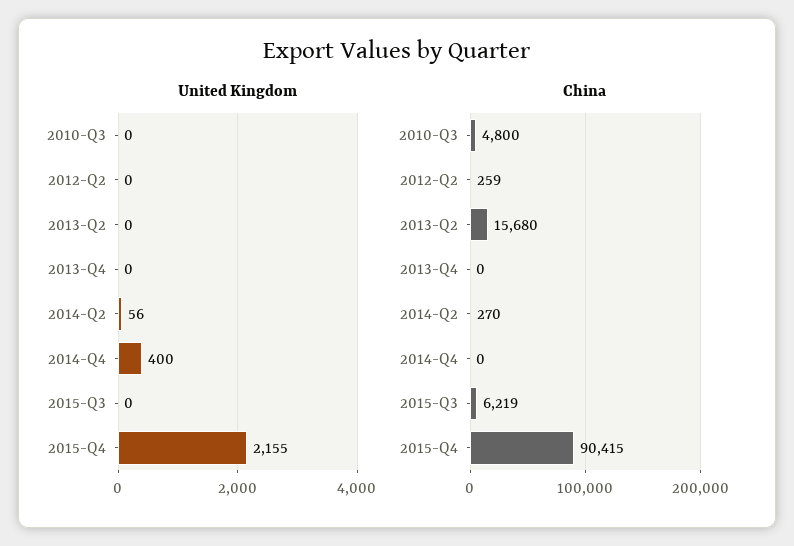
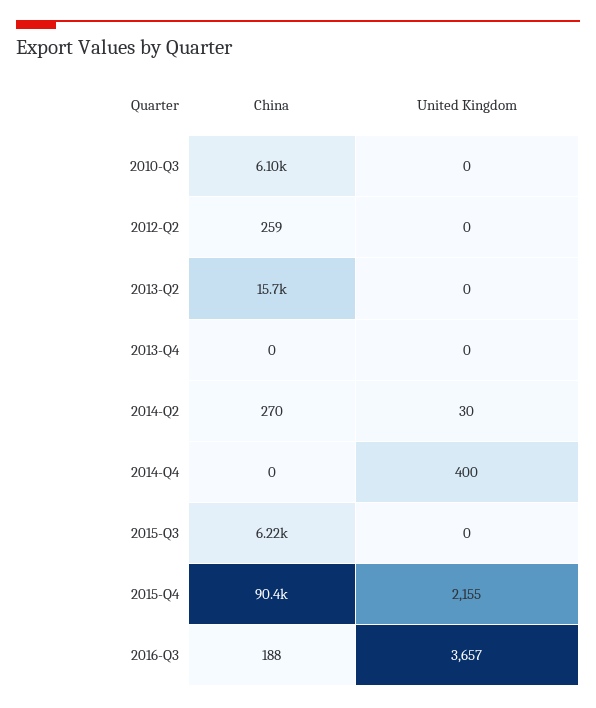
United Kingdom, 2014-Q2: 56 -> 30
China, 2010-Q3: 4800 -> 6100
China, 2016-Q3: none -> 188
United Kingdom, 2016-Q3: none -> 3657

